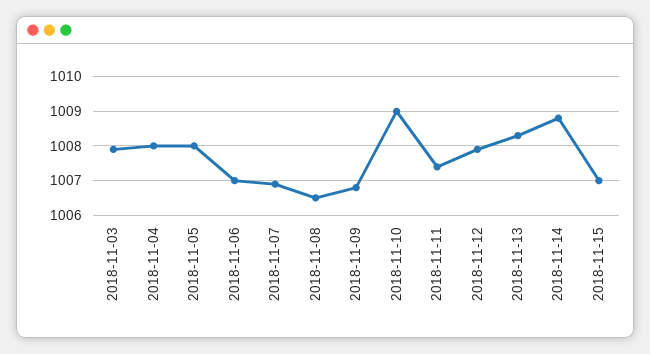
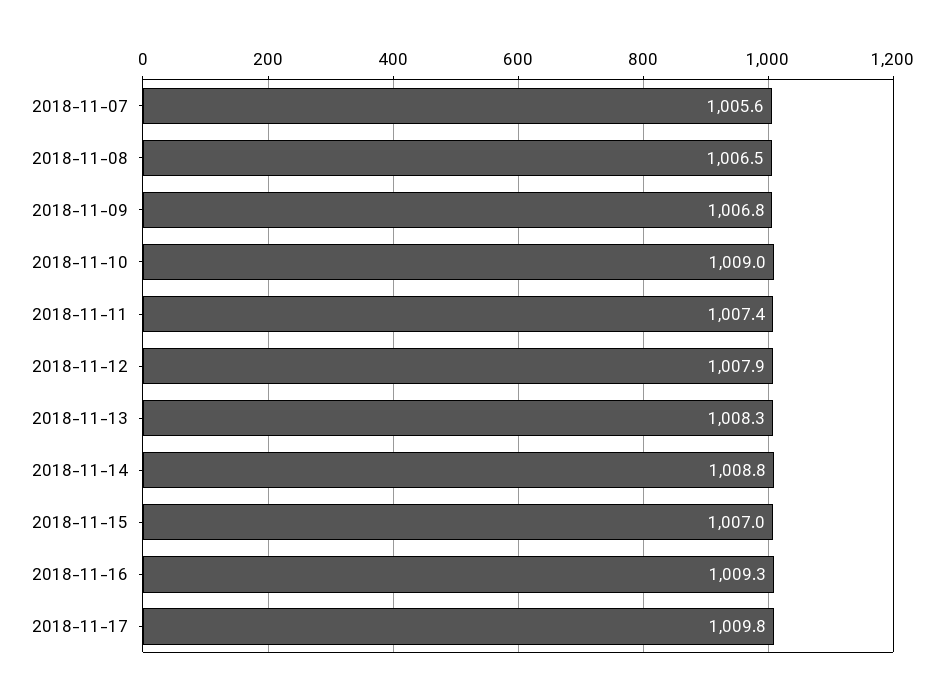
2018-11-03: 1008 -> none
2018-11-04: 1008 -> none
2018-11-05: 1008 -> none
2018-11-06: 1007 -> none
2018-11-07: 1007 -> 1005.6
2018-11-16: none -> 1009.3
2018-11-17: none -> 1009.8

